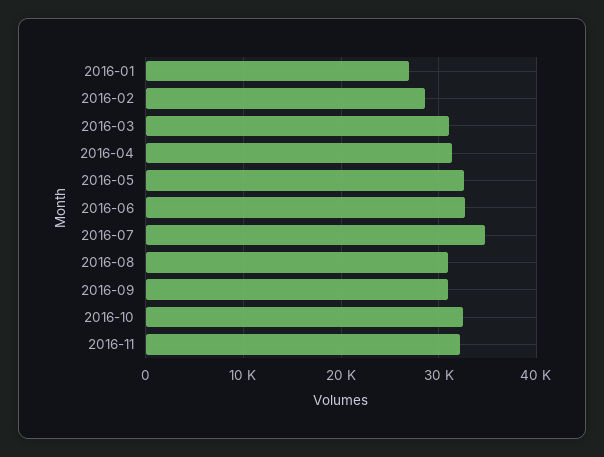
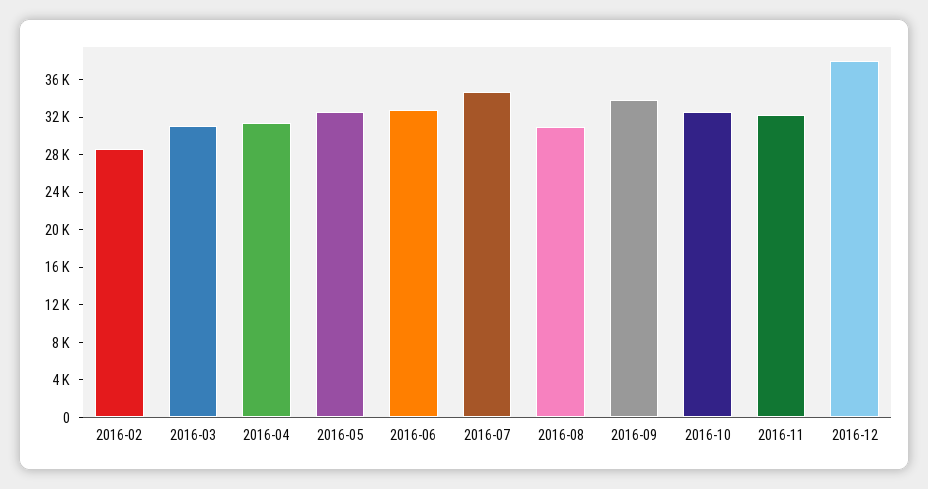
2016-01: 27000 -> none
2016-09: 31000 -> 34000
2016-12: none -> 38000

